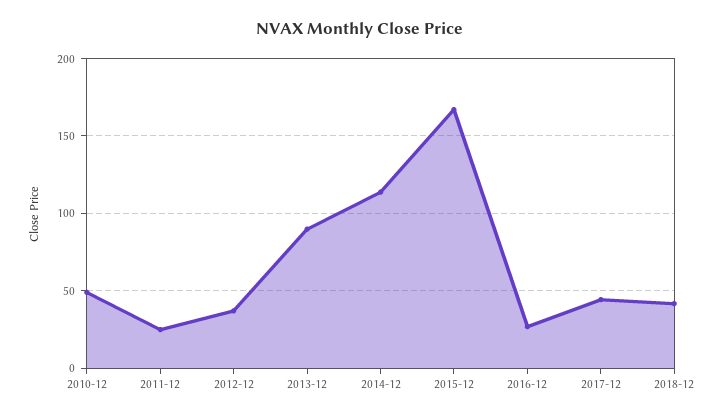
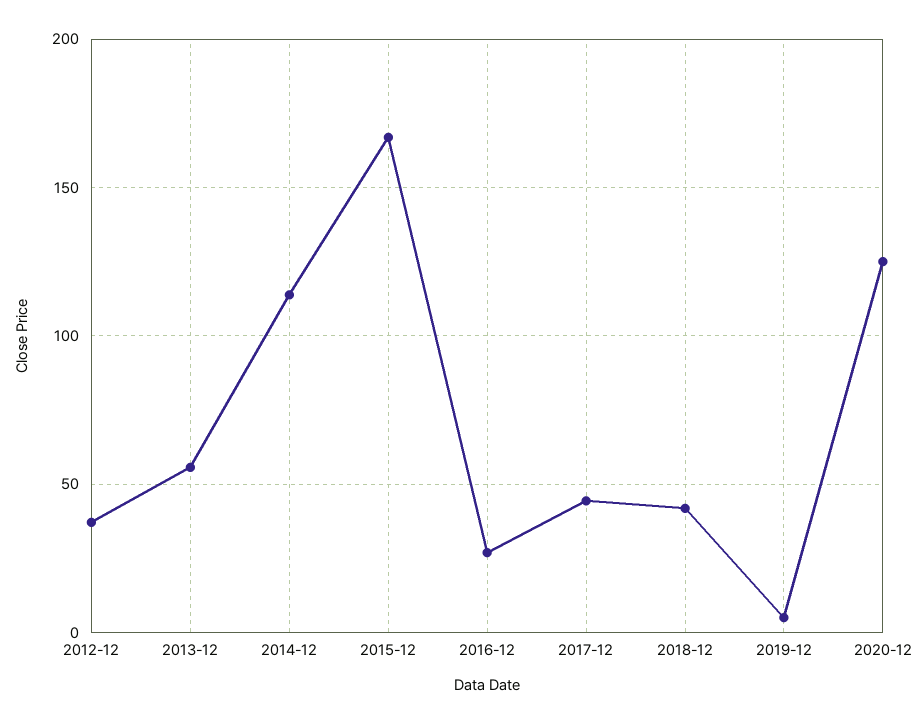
2010-12: 50 -> none
2011-12: 25 -> none
2013-12: 90 -> 55
2019-12: none -> 5
2020-12: none -> 125

